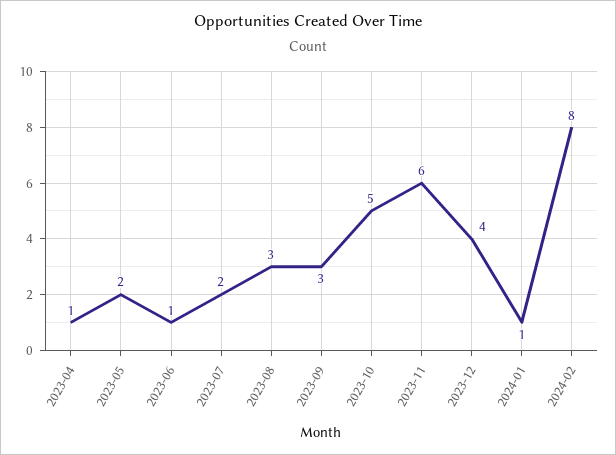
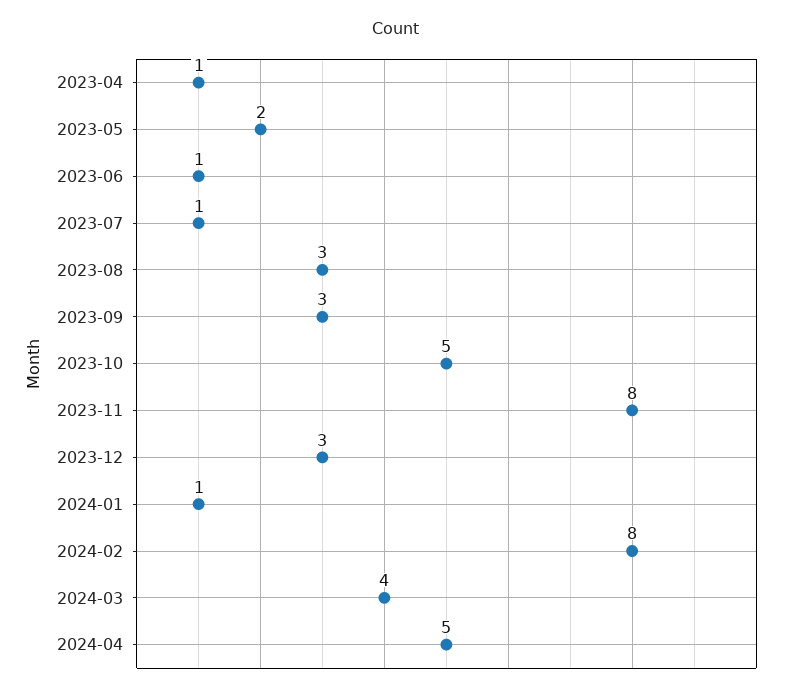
2023-07: 2 -> 1
2023-11: 6 -> 8
2023-12: 4 -> 3
2024-03: none -> 4
2024-04: none -> 5

